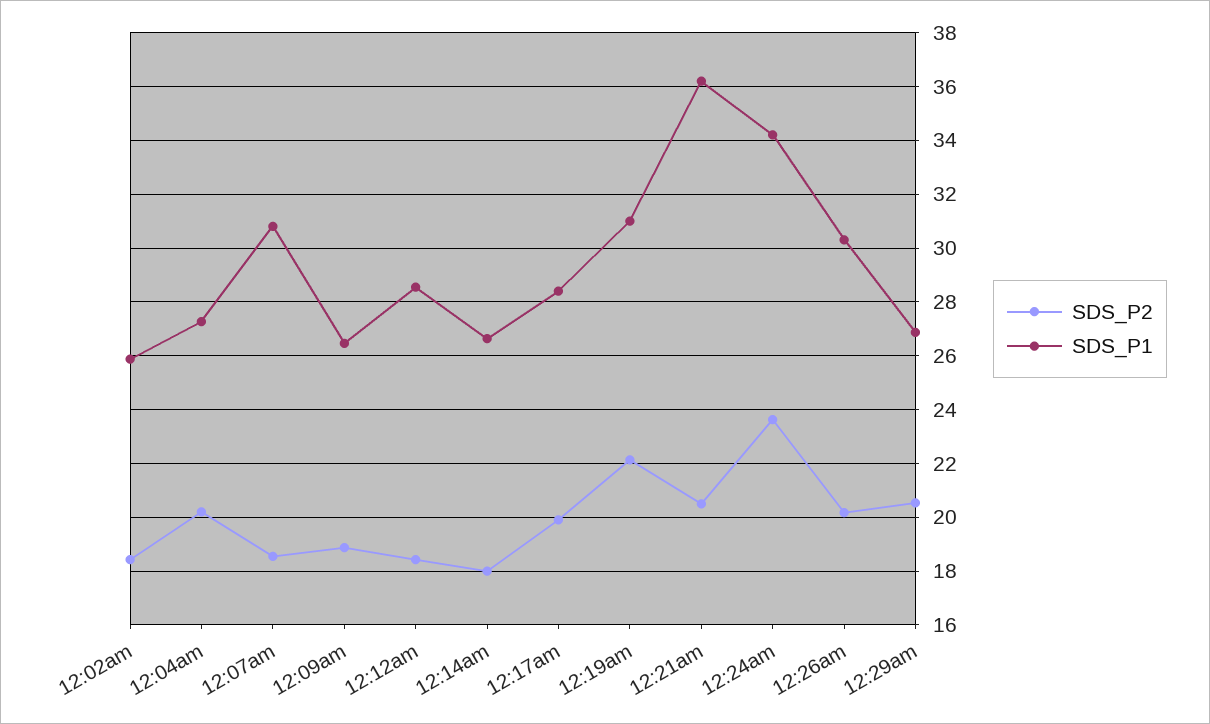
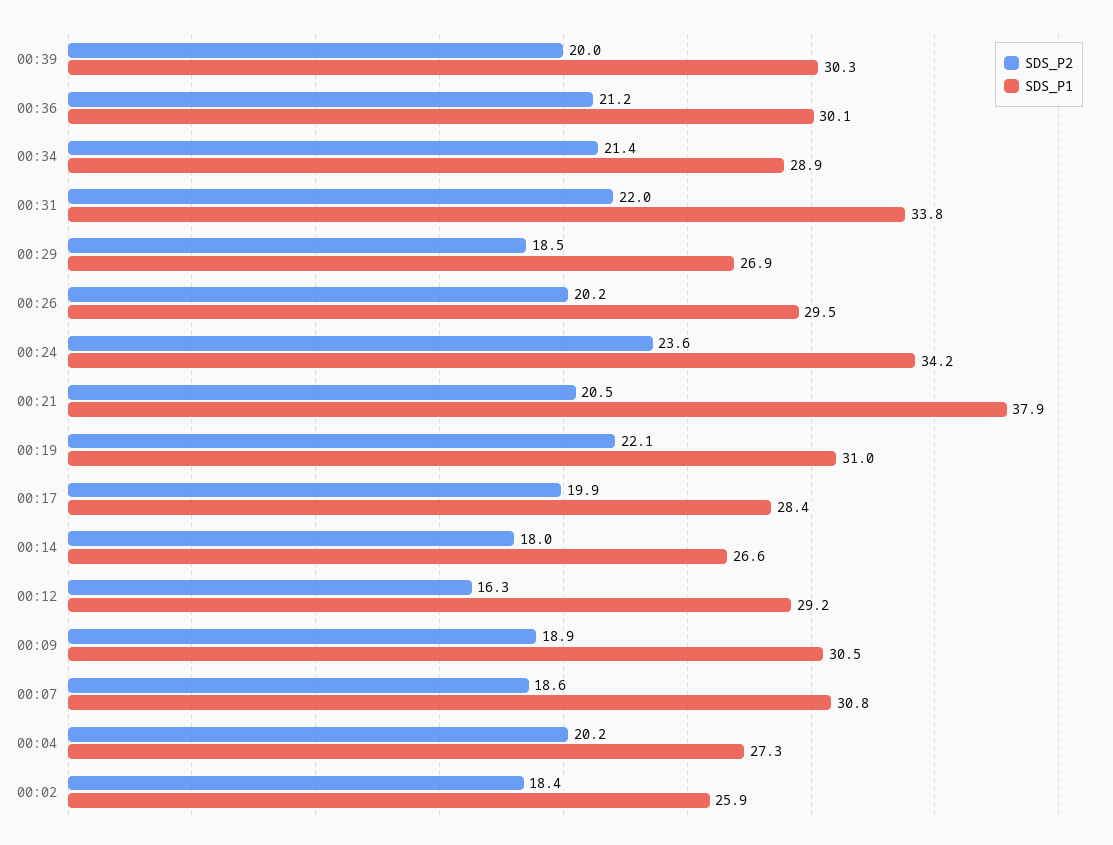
SDS_P1, 12:09am: 26.5 -> 30.5
SDS_P2, 12:12am: 18.5 -> 16.3
SDS_P1, 12:12am: 28.5 -> 29.2
SDS_P1, 12:21am: 36.25 -> 37.9
SDS_P1, 12:26am: 30.25 -> 29.5
SDS_P2, 12:29am: 20.5 -> 18.5
SDS_P2, 00:39: none -> 20
SDS_P1, 00:39: none -> 30.3
SDS_P2, 00:36: none -> 21.2
SDS_P1, 00:36: none -> 30.1
SDS_P2, 00:34: none -> 21.4
SDS_P1, 00:34: none -> 28.9
SDS_P2, 00:31: none -> 22
SDS_P1, 00:31: none -> 33.8

